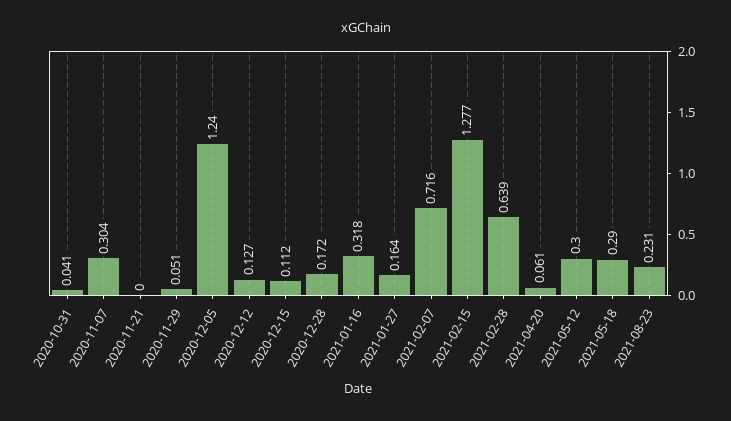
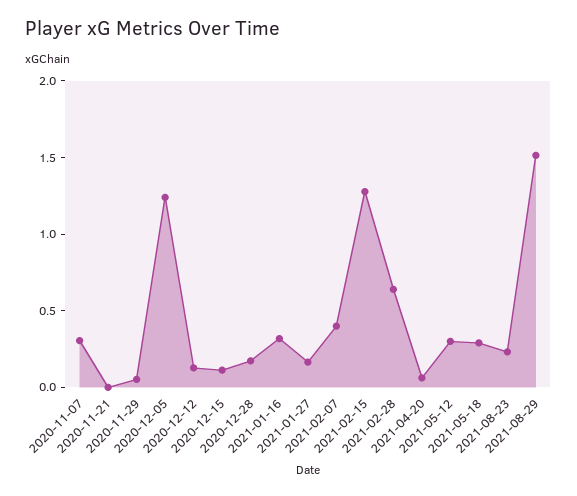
2020-10-31: 0.041 -> none
2021-02-07: 0.716 -> 0.4
2021-08-29: none -> 1.5

